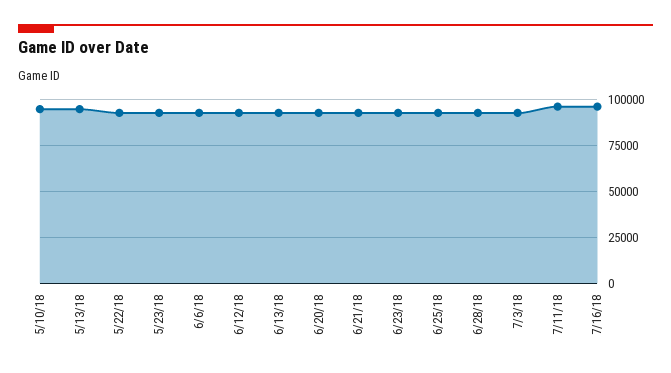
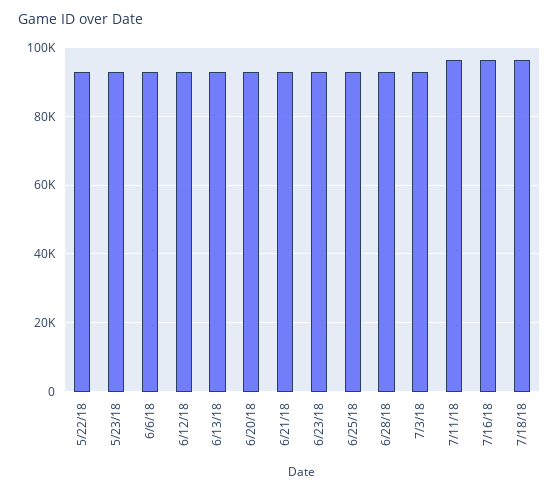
5/10/18: 95000 -> none
5/13/18: 95000 -> none
7/18/18: none -> 96000

